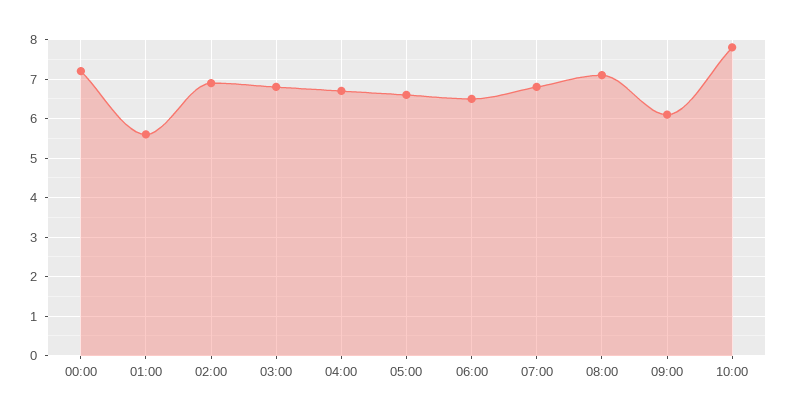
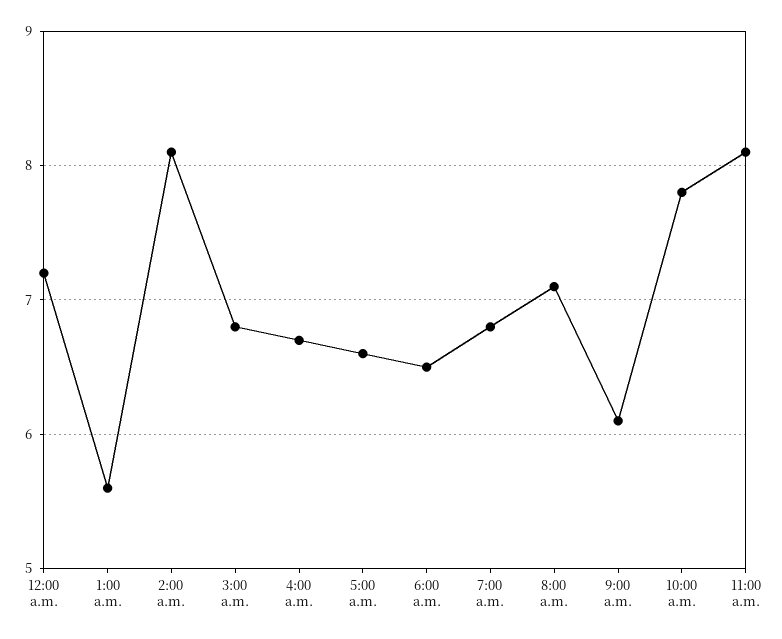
02:00: 7 -> 8.1
11:00 a.m.: none -> 8.1

